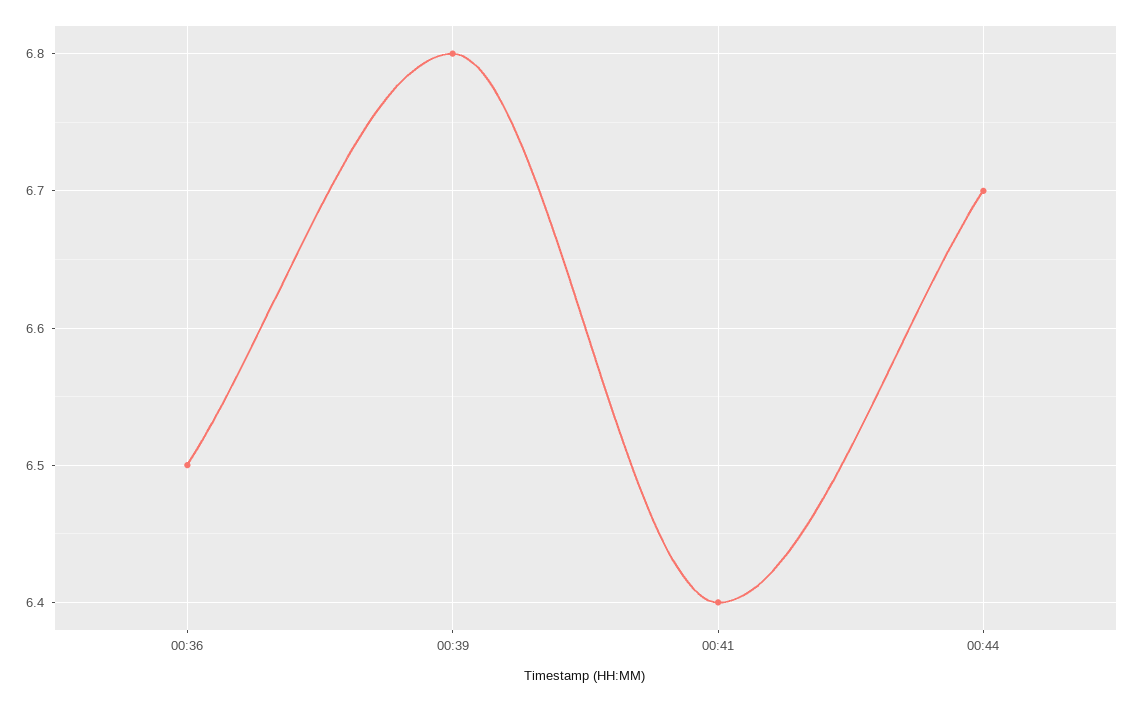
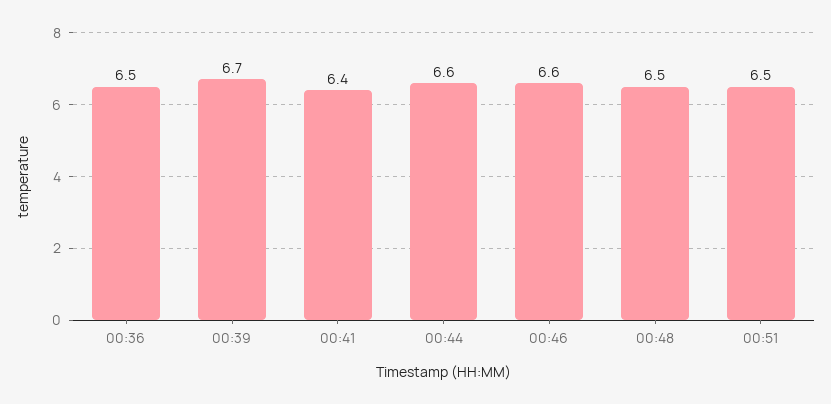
00:39: 6.8 -> 6.7
00:44: 6.7 -> 6.6
00:46: none -> 6.6
00:48: none -> 6.5
00:51: none -> 6.5

